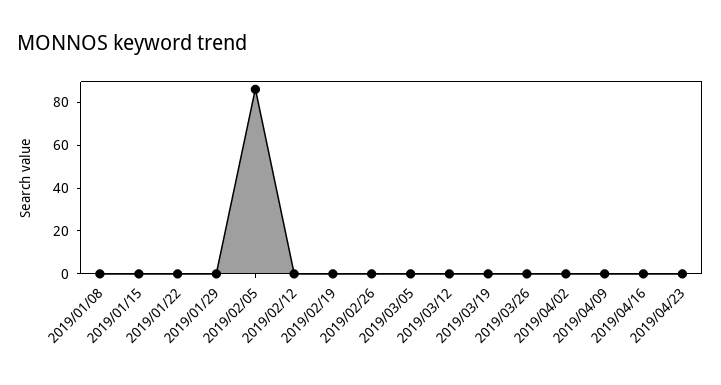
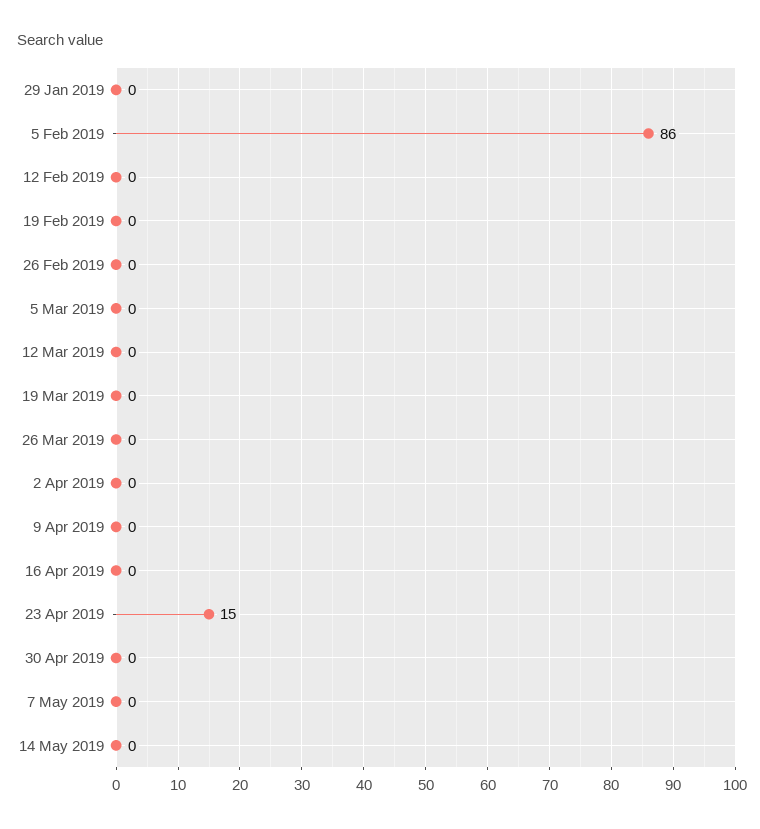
2019/01/08: 0 -> none
2019/01/15: 0 -> none
2019/01/22: 0 -> none
2019/04/23: 0 -> 15
30 Apr 2019: none -> 0
7 May 2019: none -> 0
14 May 2019: none -> 0

